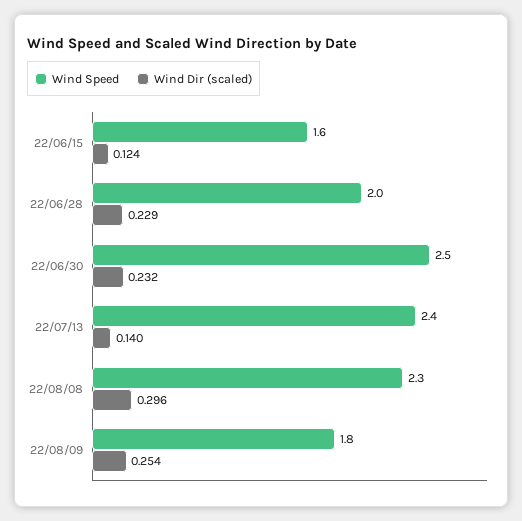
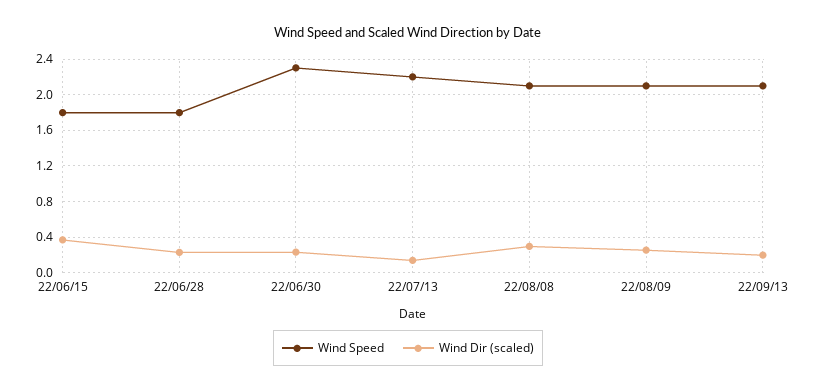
Wind Speed, 22/06/15: 1.6 -> 1.8
Wind Dir (scaled), 22/06/15: 0.124 -> 0.4
Wind Speed, 22/06/28: 2 -> 1.8
Wind Speed, 22/06/30: 2.5 -> 2.3
Wind Speed, 22/07/13: 2.4 -> 2.2
Wind Speed, 22/08/08: 2.3 -> 2.1
Wind Speed, 22/08/09: 1.8 -> 2.1
Wind Speed, 22/09/13: none -> 2.1
Wind Dir (scaled), 22/09/13: none -> 0.2

